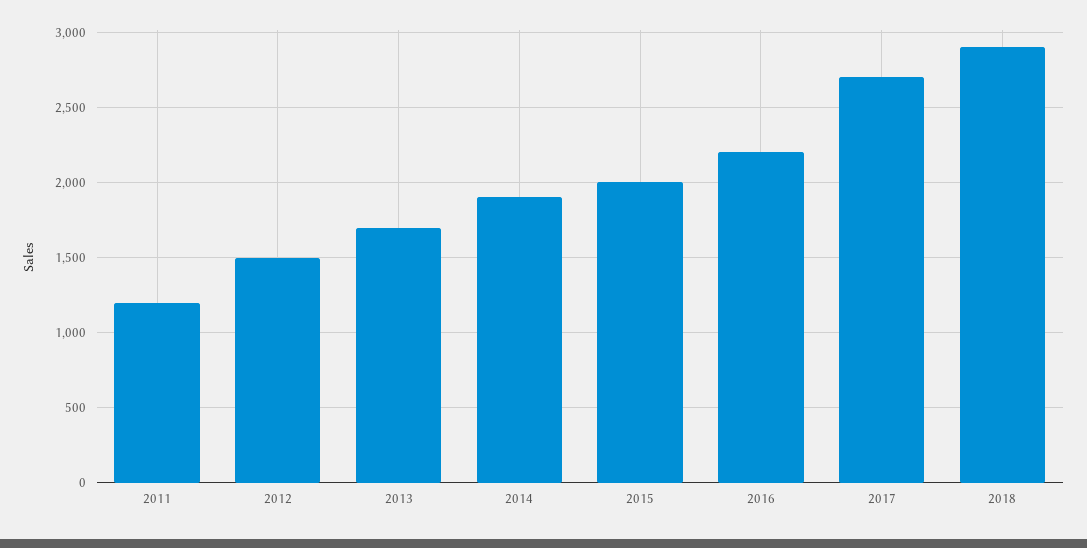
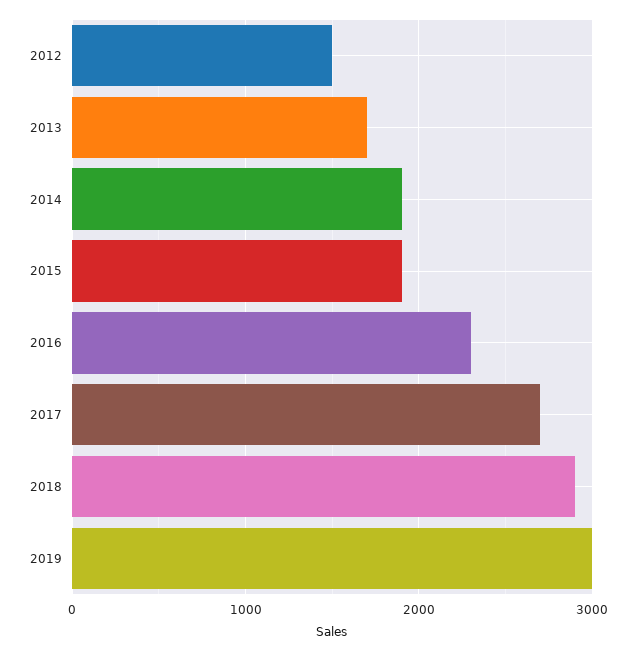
2011: 1200 -> none
2015: 2000 -> 1900
2016: 2200 -> 2300
2019: none -> 3000

